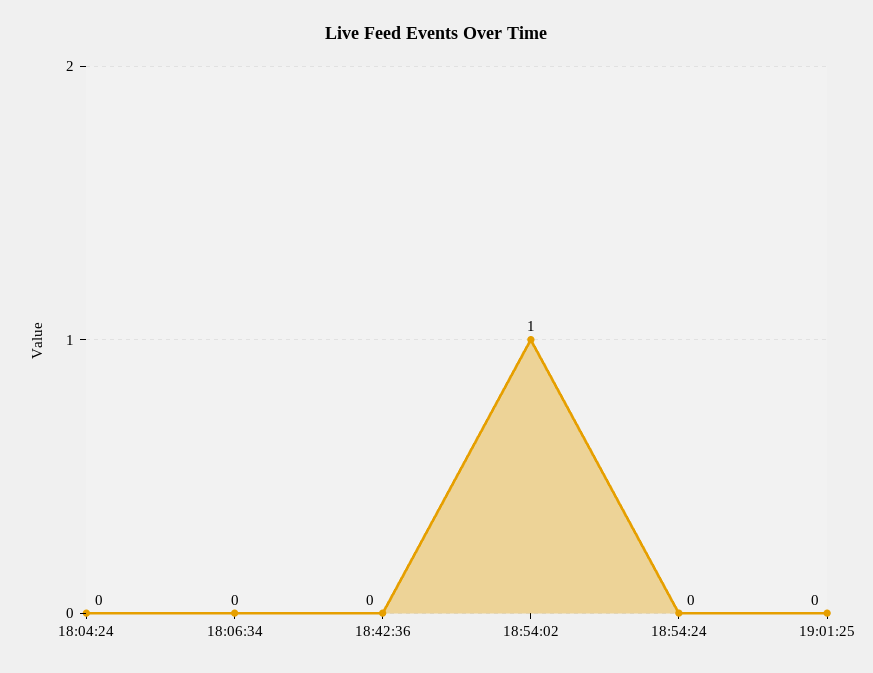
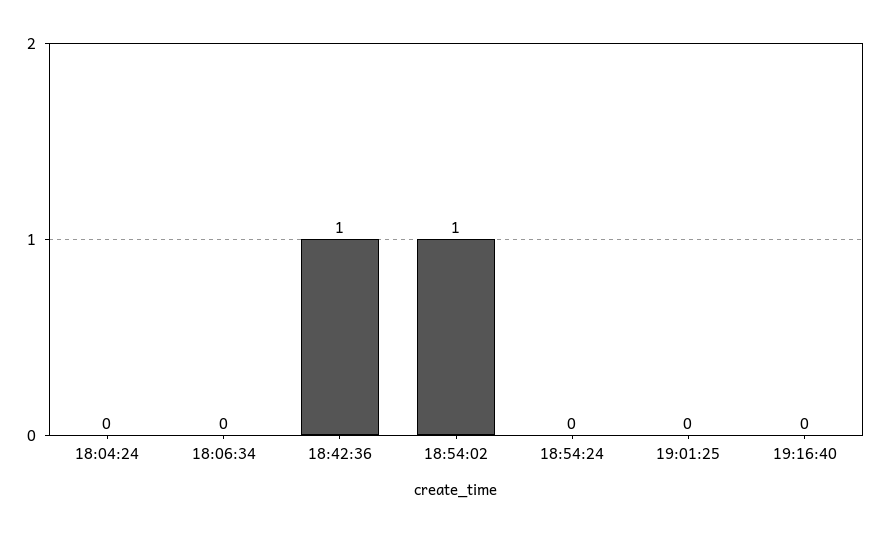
18:42:36: 0 -> 1
19:16:40: none -> 0

